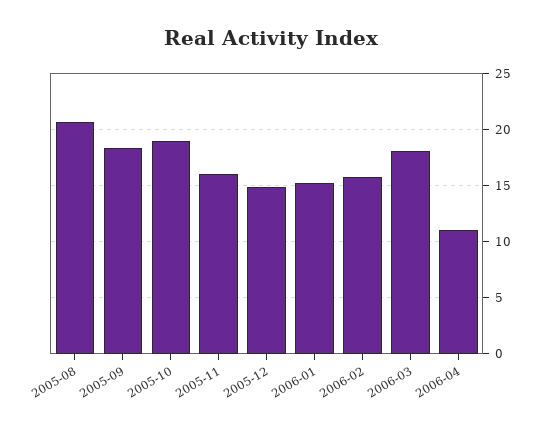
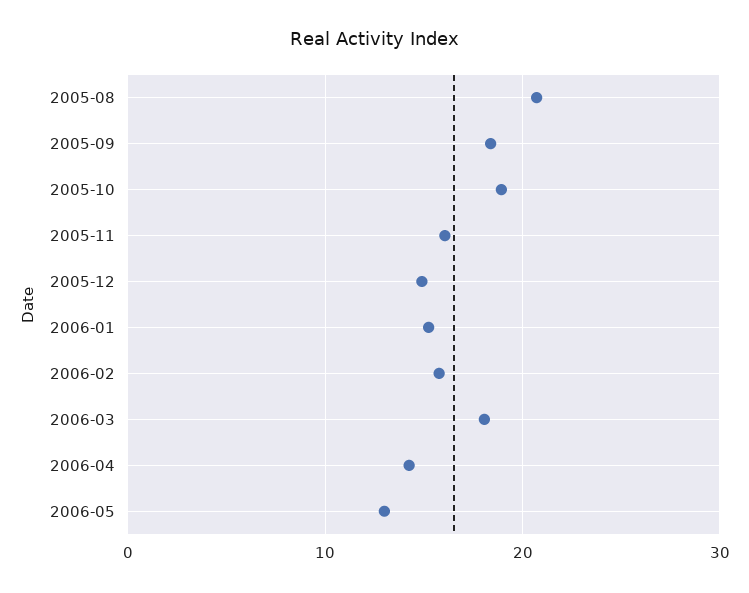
2006-04: 11 -> 14
2006-05: none -> 13

